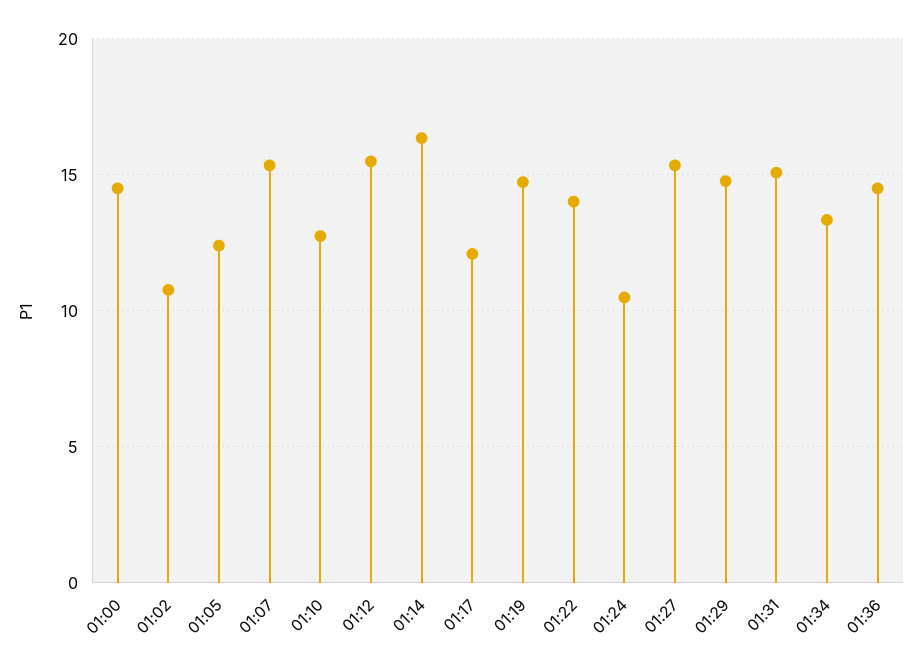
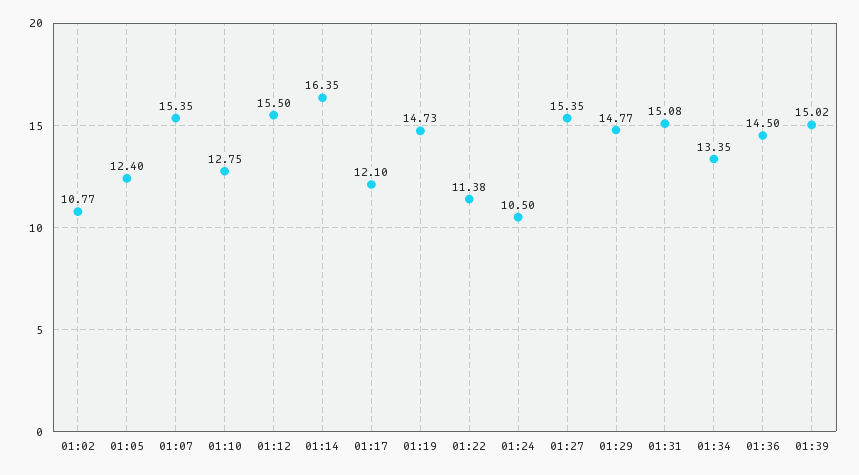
01:00: 14.5 -> none
01:22: 14 -> 11.38
01:39: none -> 15.02

